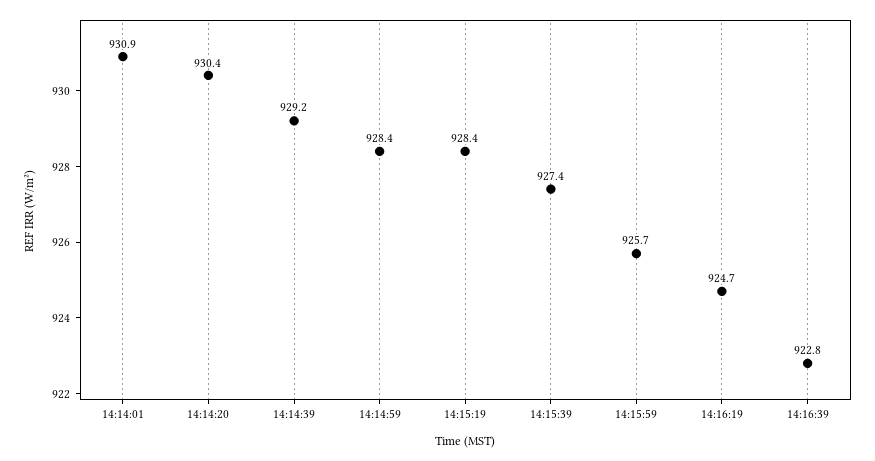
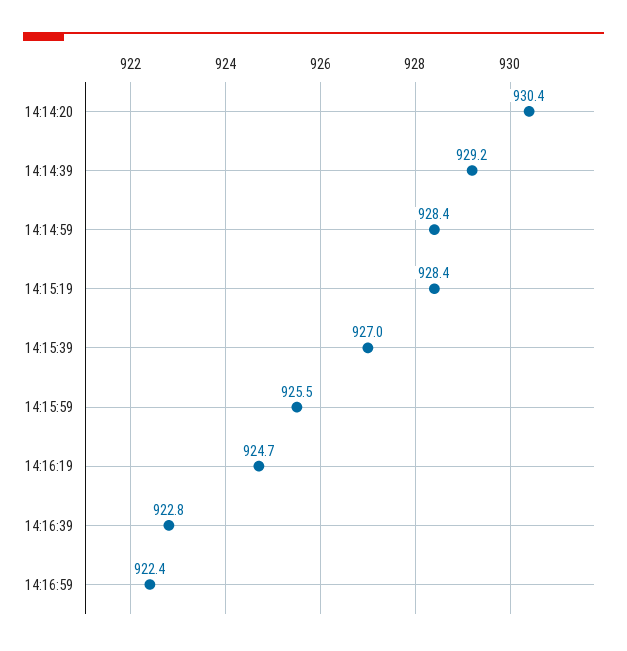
14:14:01: 930.9 -> none
14:15:39: 927.4 -> 927
14:15:59: 925.7 -> 925.5
14:16:59: none -> 922.4

